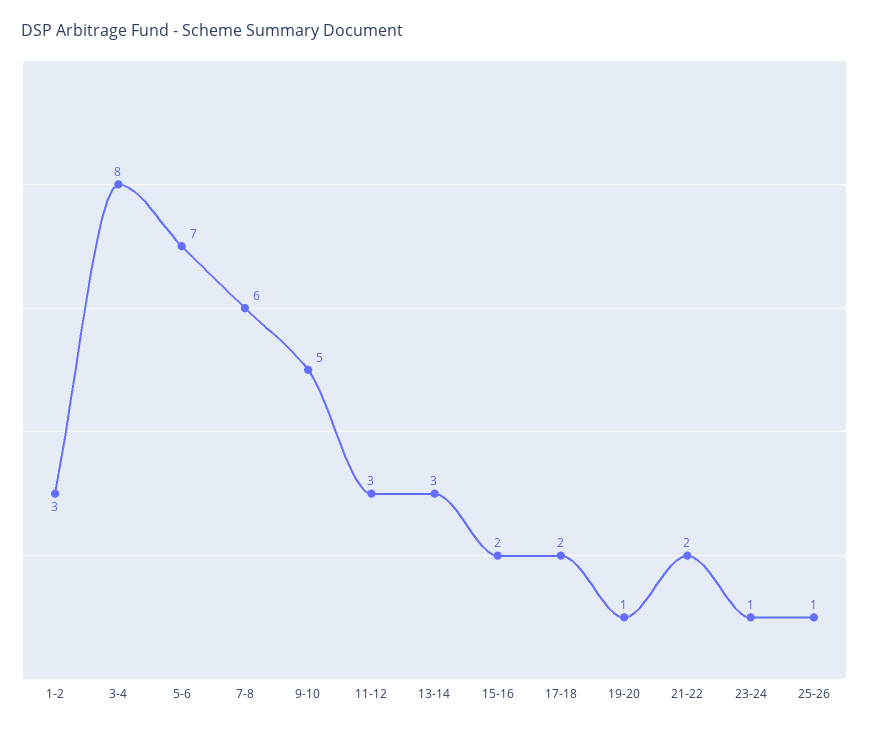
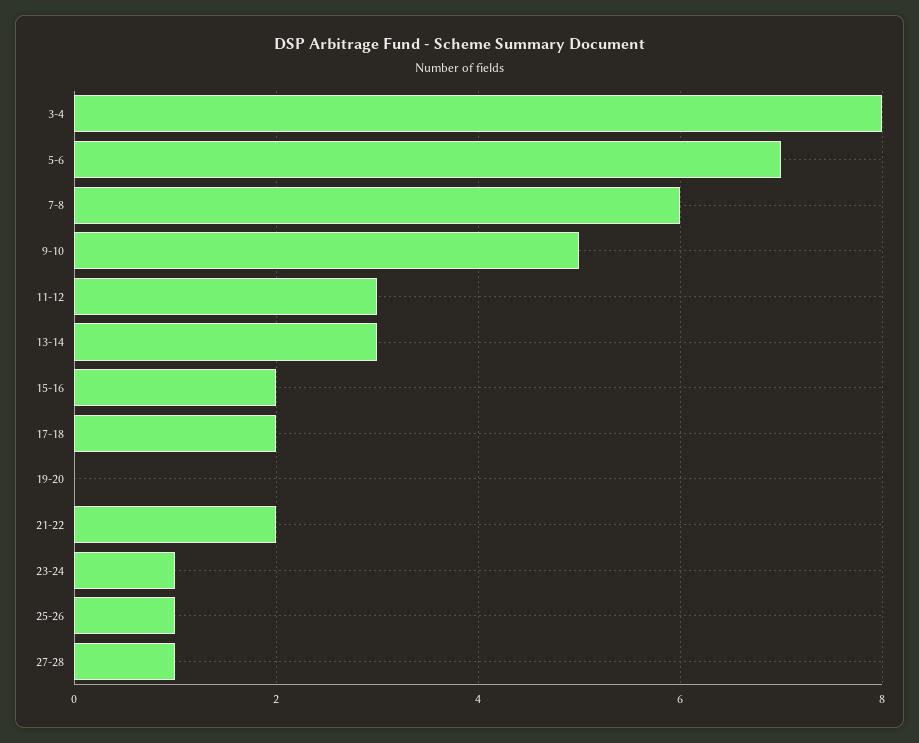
1-2: 3 -> none
19-20: 1 -> 0
27-28: none -> 1

